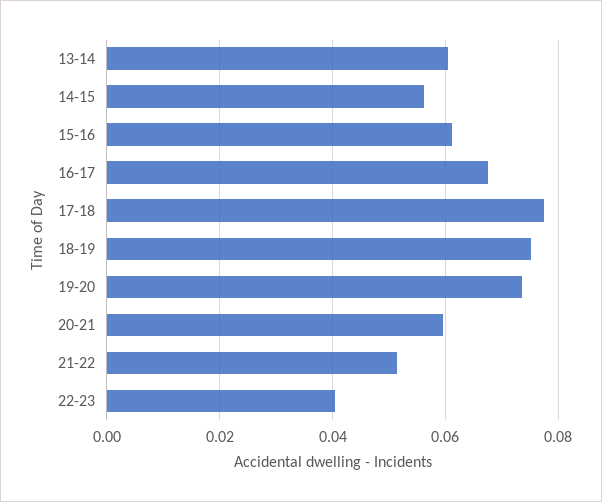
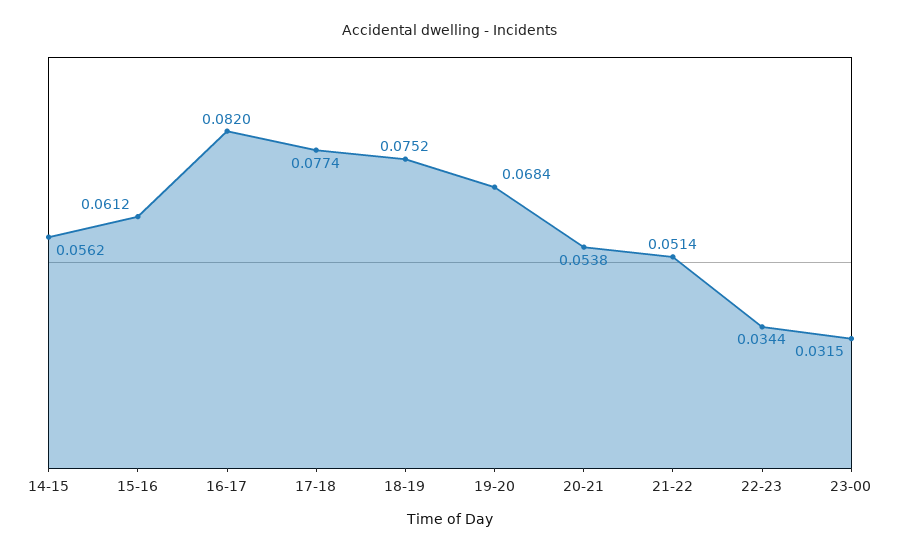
13-14: 0.06 -> none
16-17: 0.068 -> 0.082
19-20: 0.074 -> 0.0684
20-21: 0.06 -> 0.0538
22-23: 0.04 -> 0.0344
23-00: none -> 0.0315

